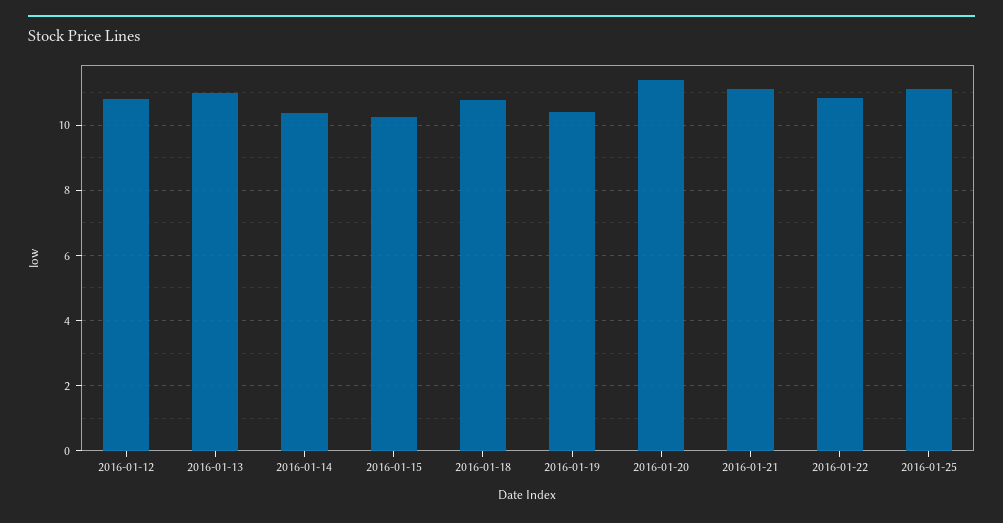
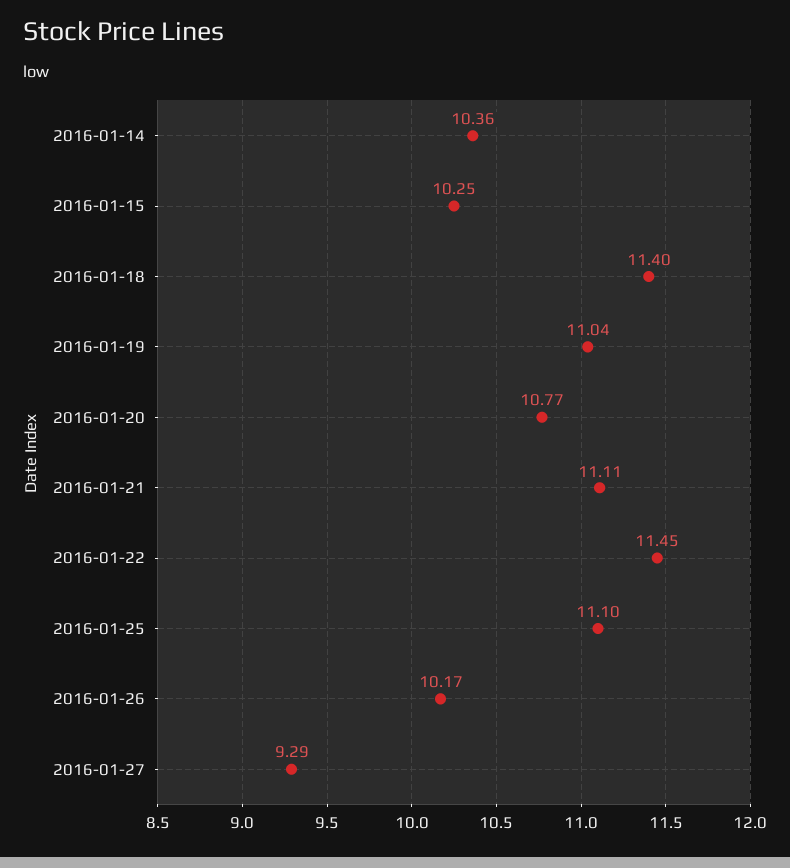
2016-01-12: 10.8 -> none
2016-01-13: 11 -> none
2016-01-18: 10.8 -> 11.4
2016-01-19: 10.4 -> 11.04
2016-01-20: 11.4 -> 10.77
2016-01-22: 10.8 -> 11.45
2016-01-26: none -> 10.17
2016-01-27: none -> 9.29

